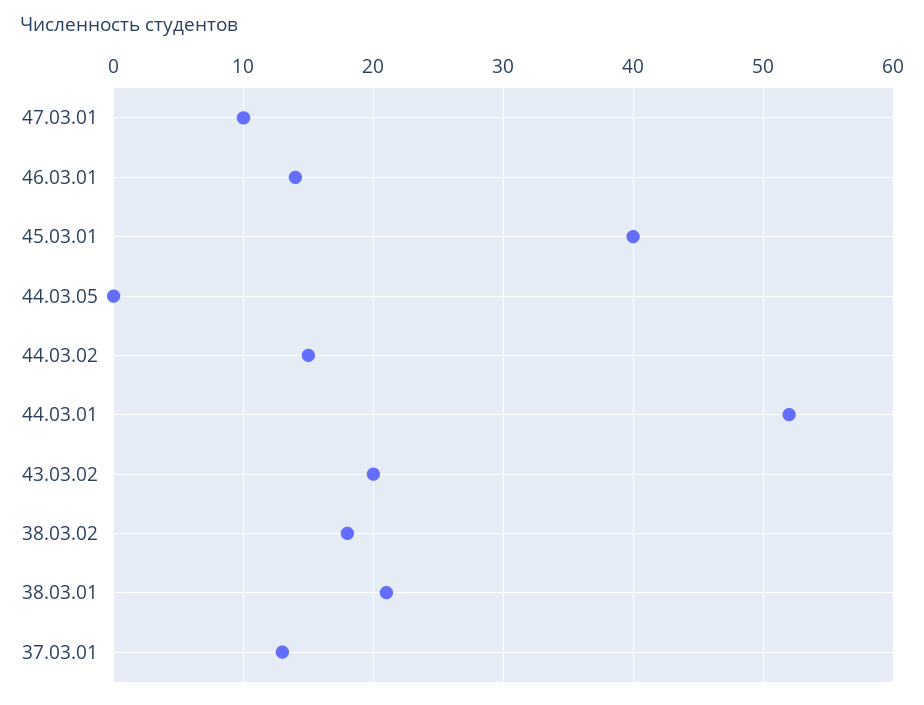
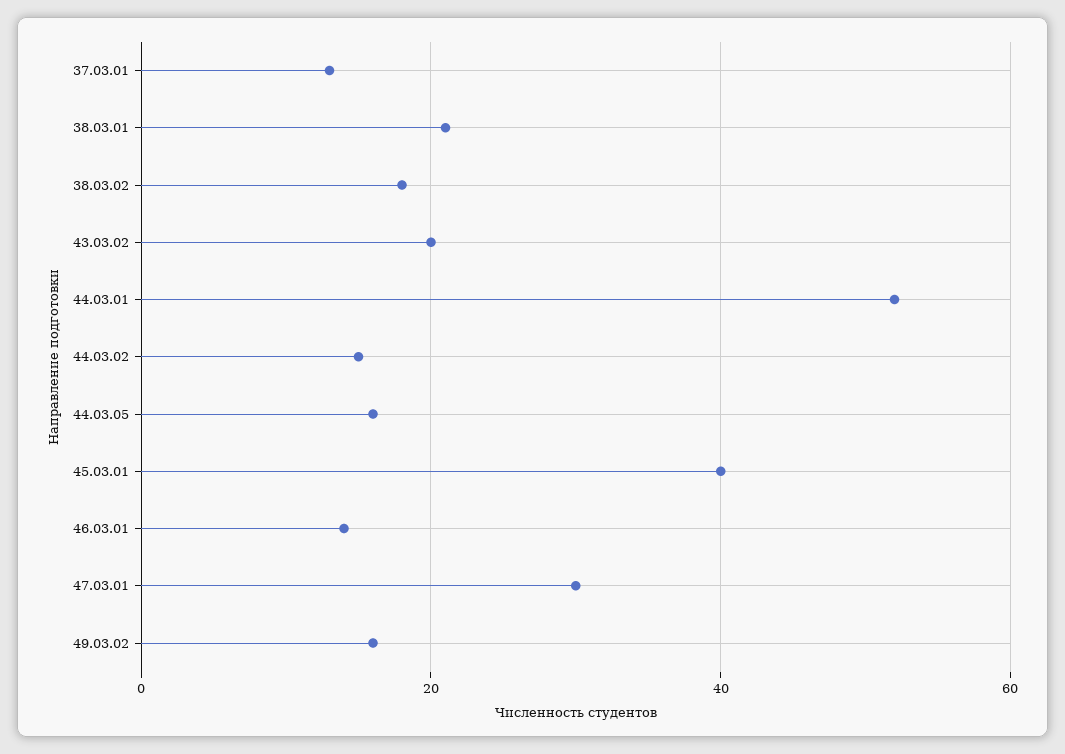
47.03.01: 10 -> 30
44.03.05: 0 -> 15
49.03.02: none -> 15

